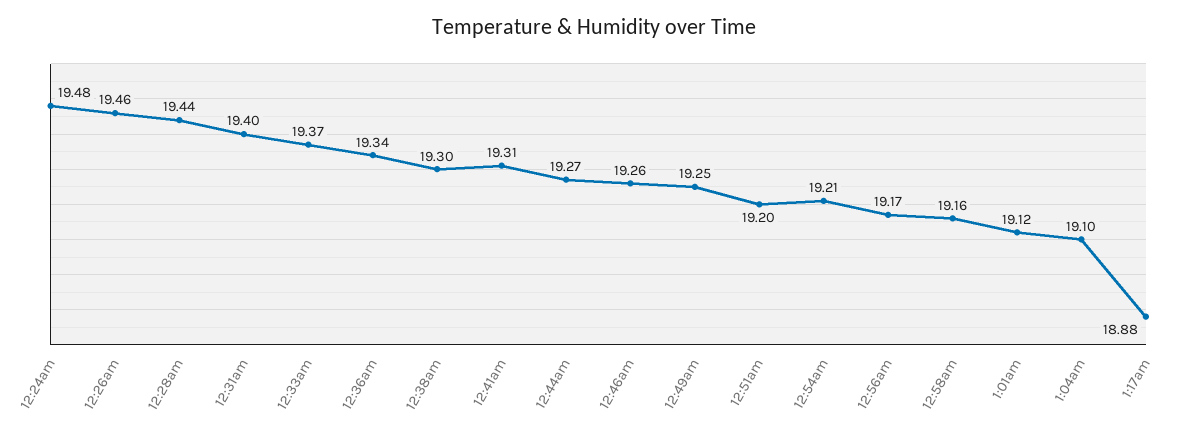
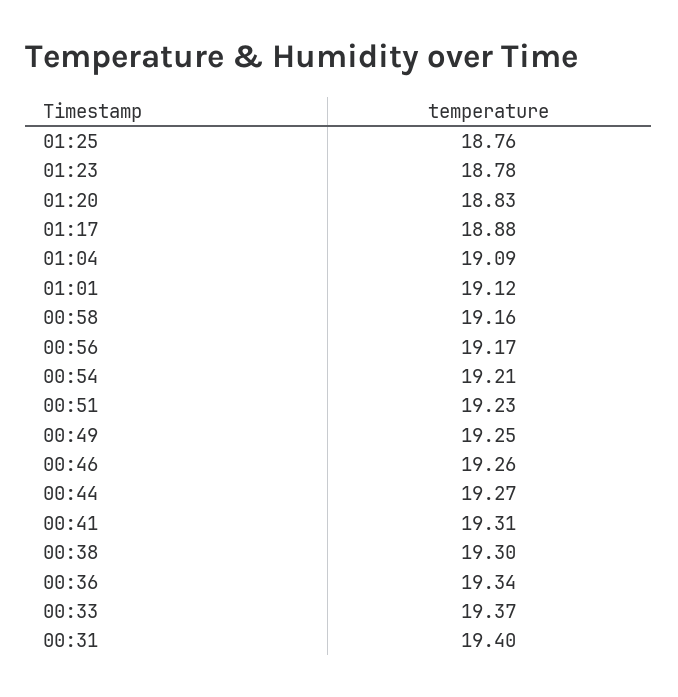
12:24am: 19.48 -> none
12:26am: 19.46 -> none
12:28am: 19.44 -> none
12:51am: 19.2 -> 19.23
1:04am: 19.1 -> 19.09
01:25: none -> 18.76
01:23: none -> 18.78
01:20: none -> 18.83

